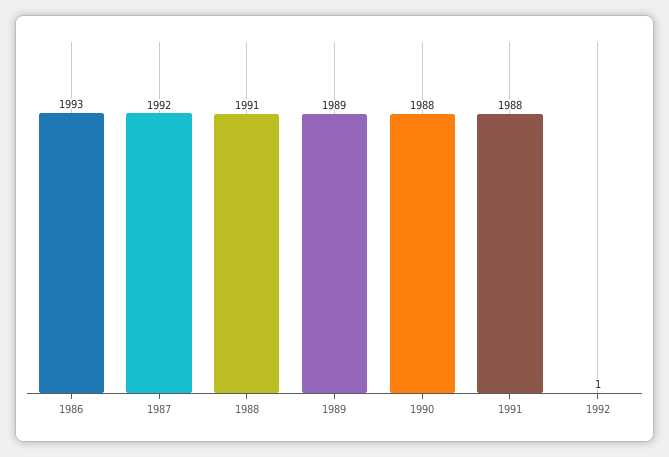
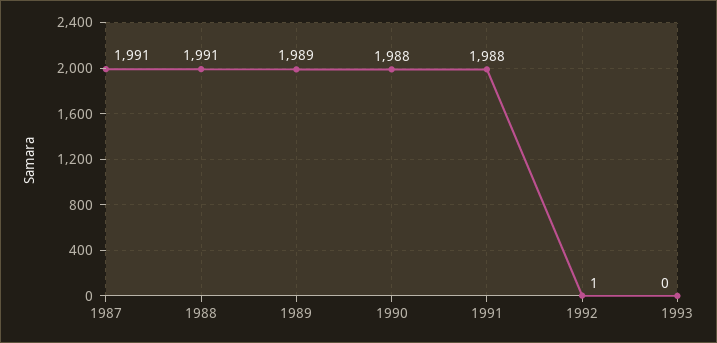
1986: 1993 -> none
1987: 1992 -> 1991
1993: none -> 0

